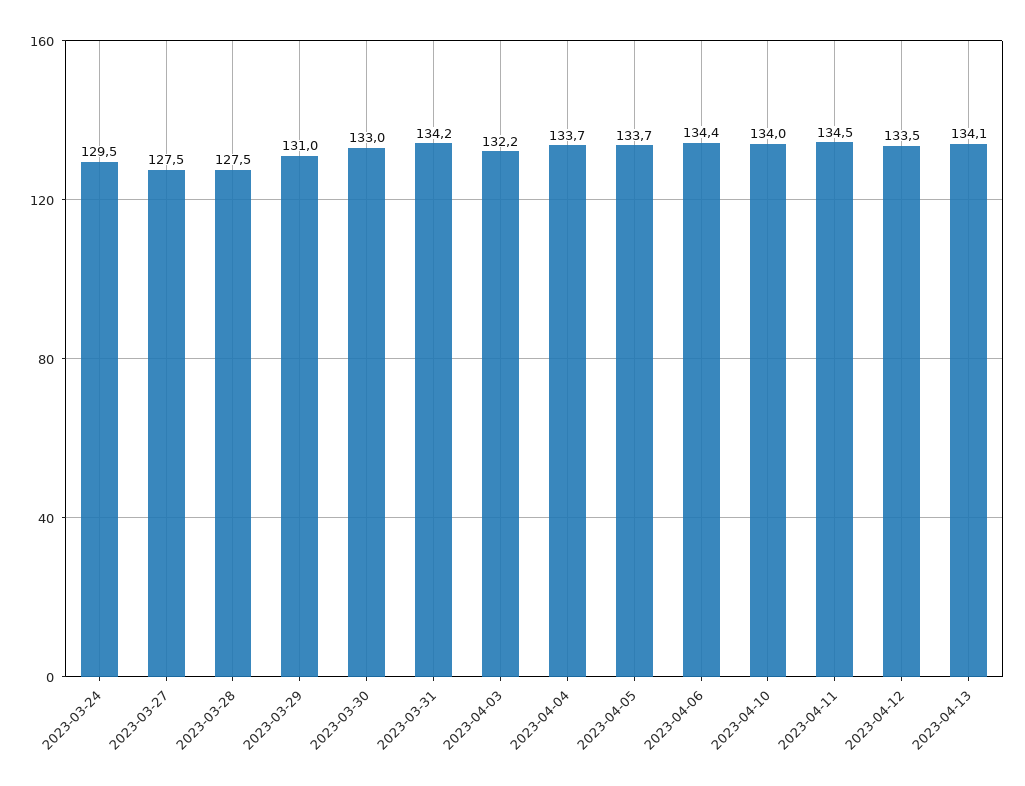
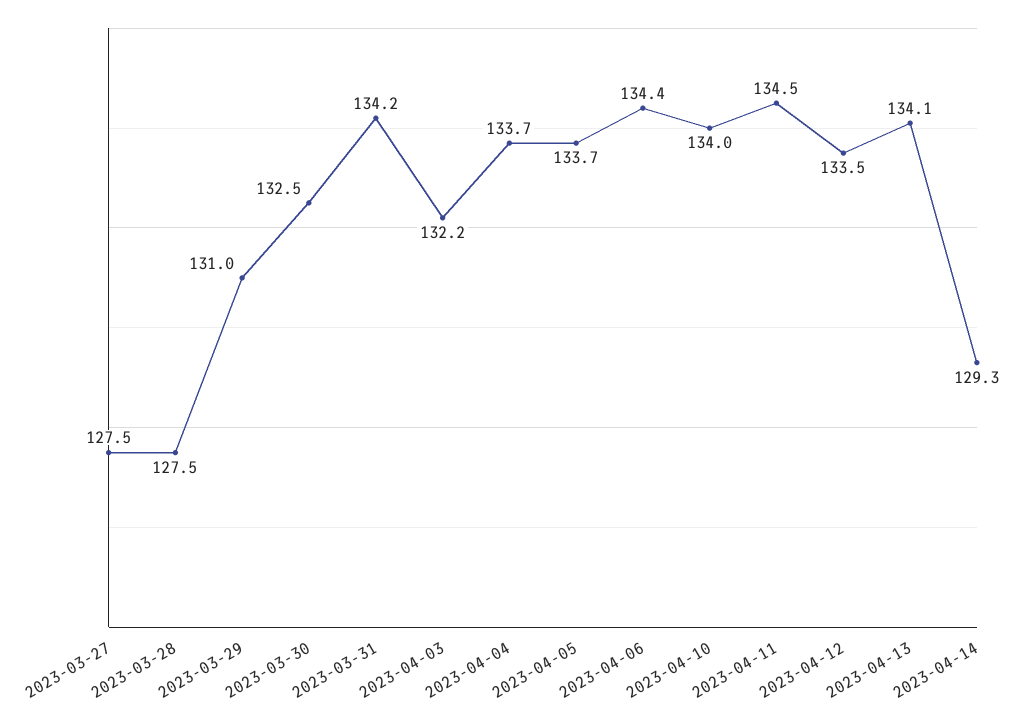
2023-03-24: 129.5 -> none
2023-03-30: 133 -> 132.5
2023-04-14: none -> 129.3

